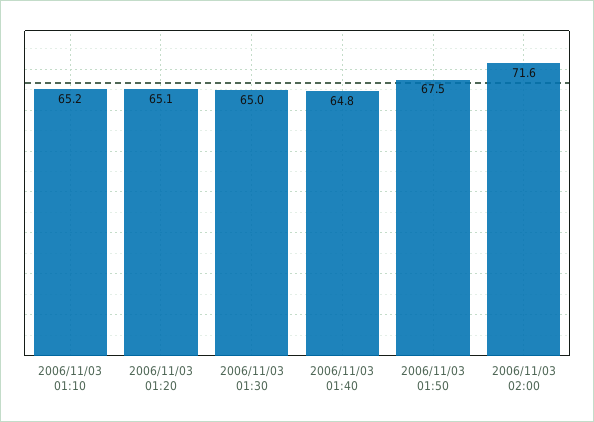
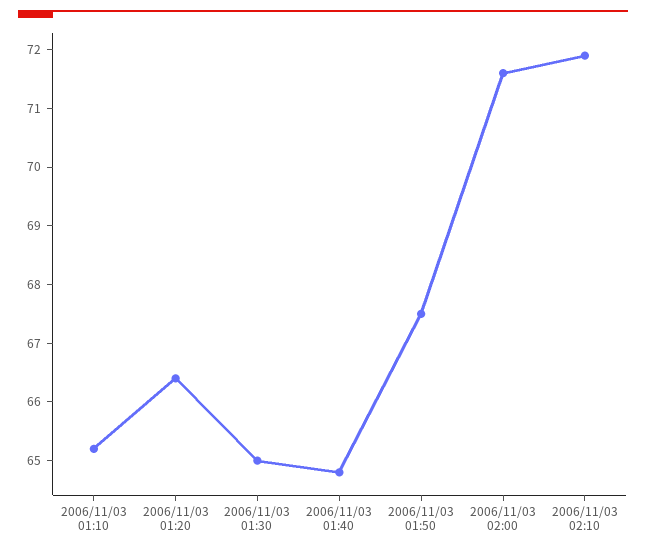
2006/11/03 01:20: 65.1 -> 66.5
2006/11/03 02:10: none -> 72

